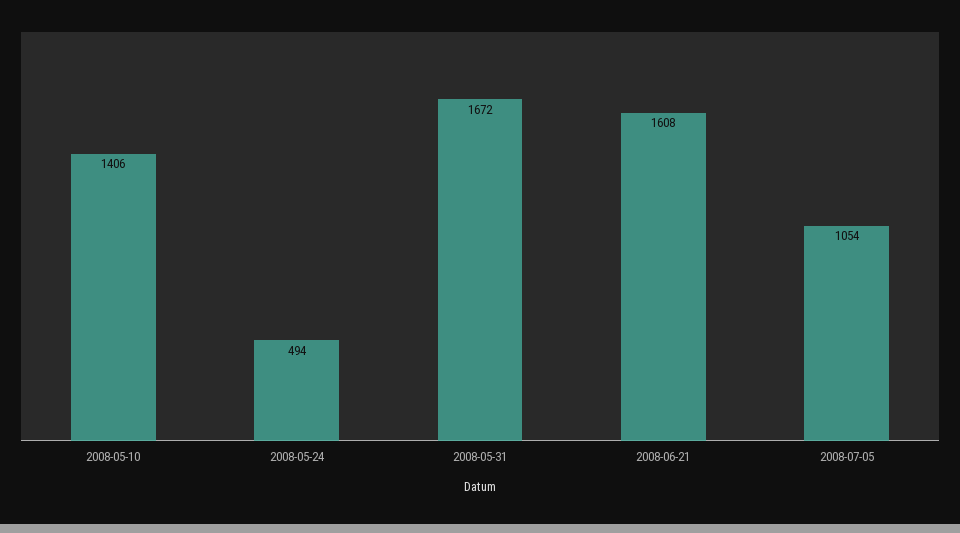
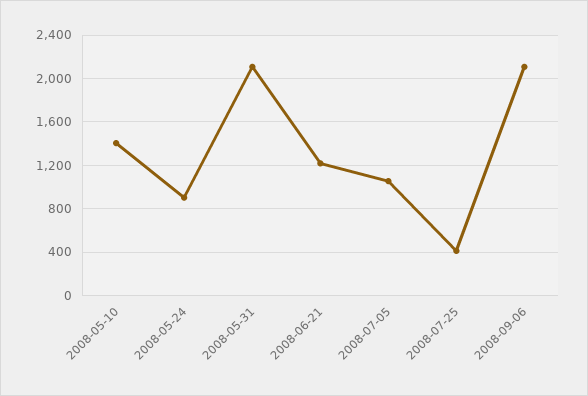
2008-05-24: 494 -> 900
2008-05-31: 1672 -> 2100
2008-06-21: 1608 -> 1200
2008-07-25: none -> 400
2008-09-06: none -> 2100

